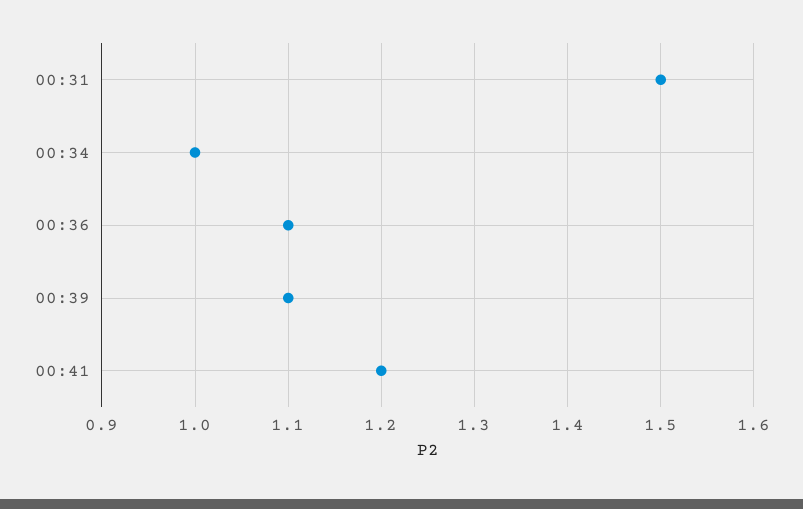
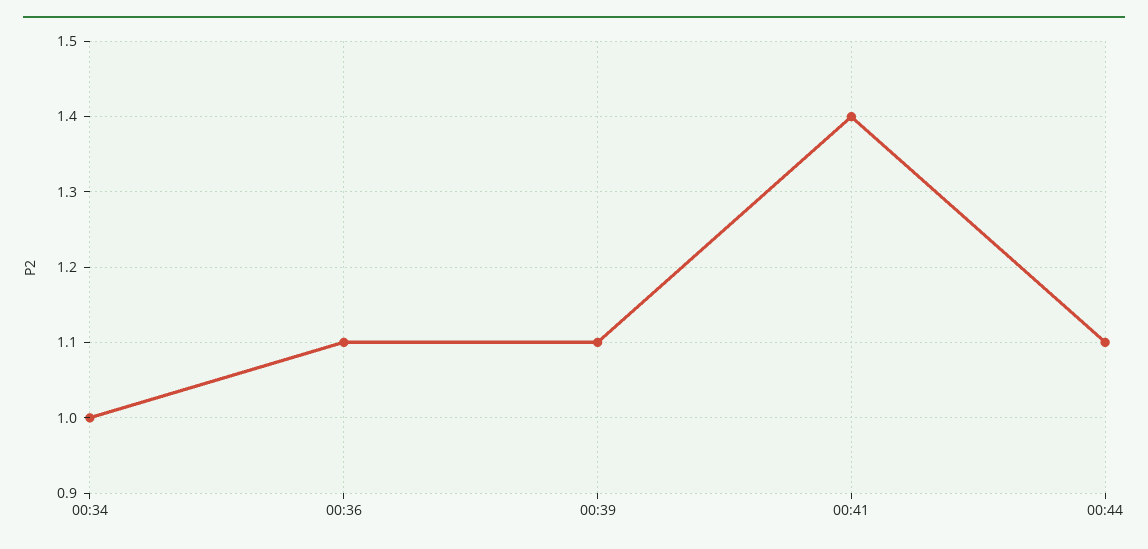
00:31: 1.5 -> none
00:41: 1.2 -> 1.4
00:44: none -> 1.1

